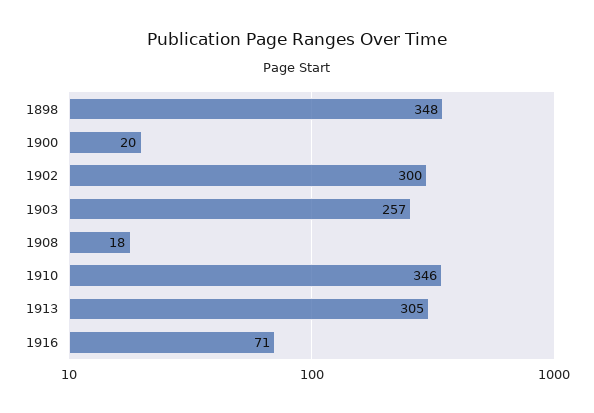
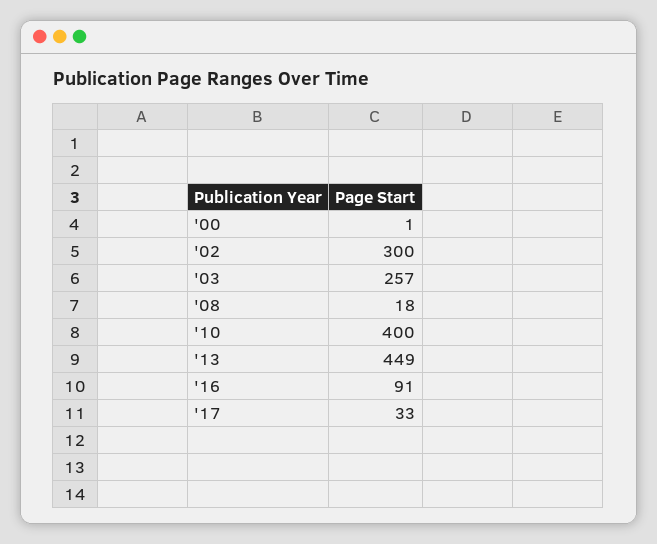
1898: 348 -> none
1900: 20 -> 1
1910: 346 -> 400
1913: 305 -> 449
1916: 71 -> 91
'17: none -> 33

